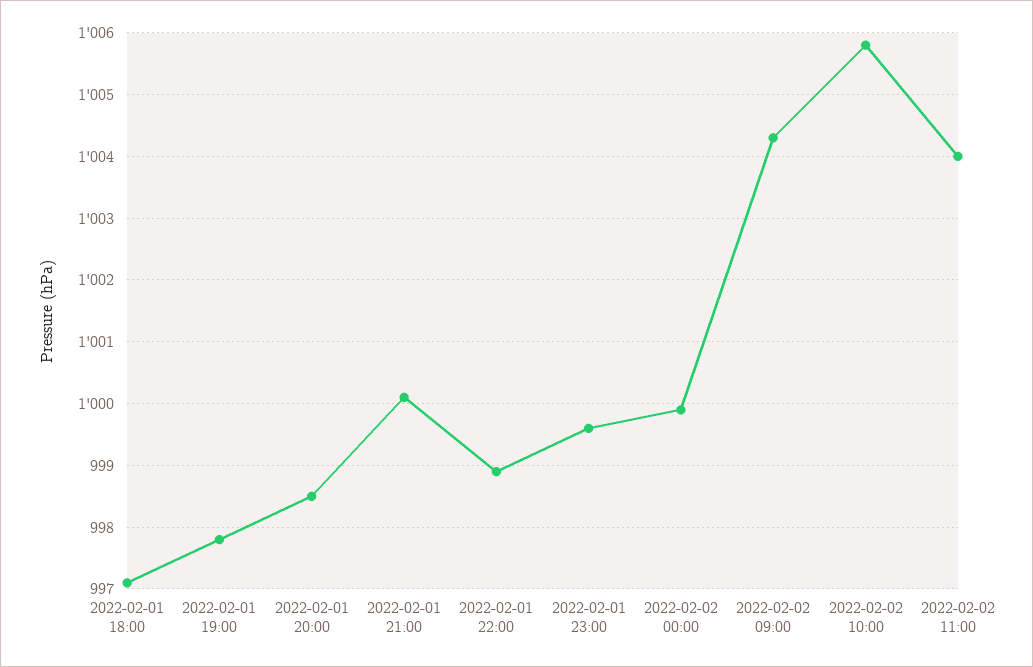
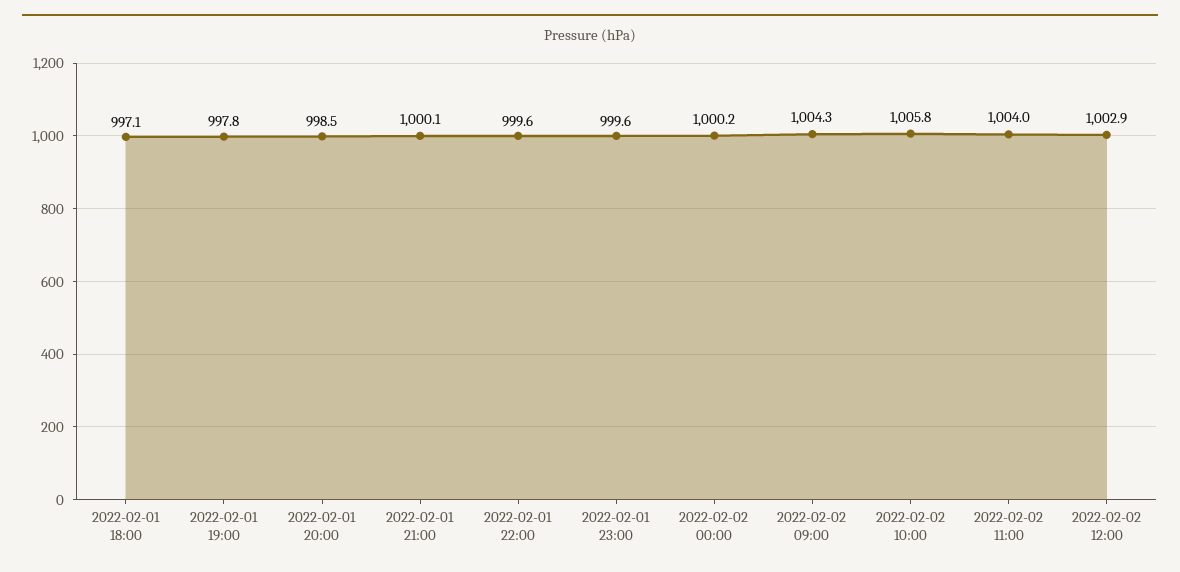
2022-02-01 22:00: 998.9 -> 999.6
2022-02-02 00:00: 999.9 -> 1000.2
2022-02-02 12:00: none -> 1002.9

